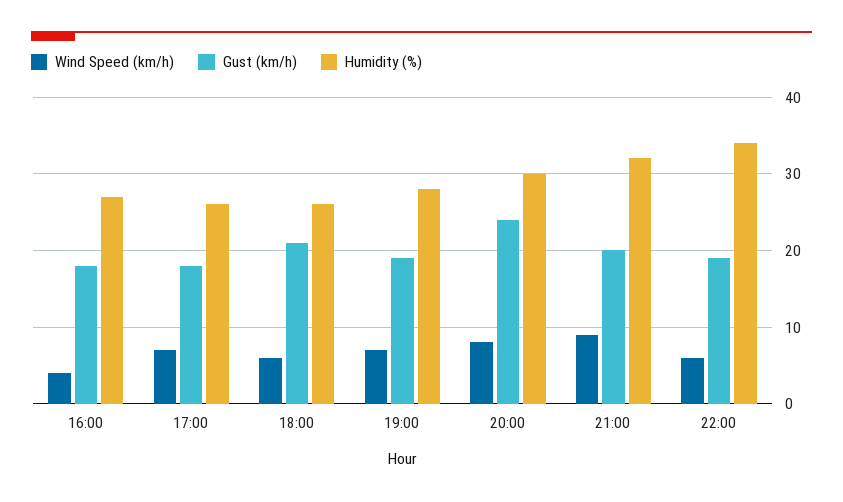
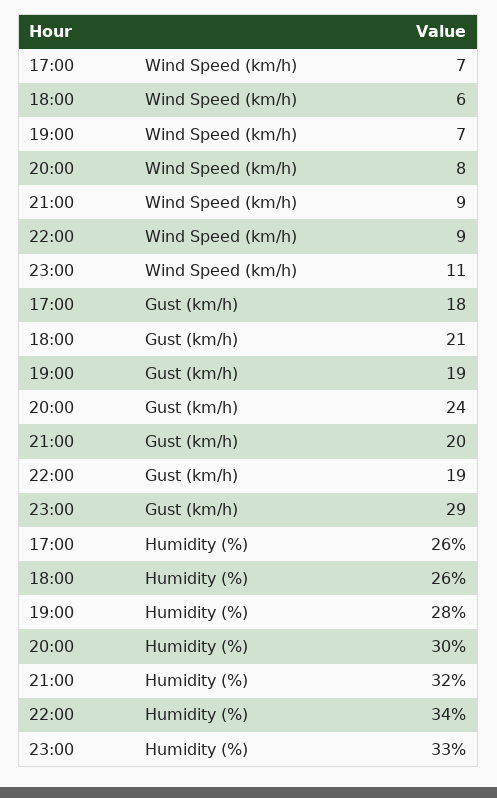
Wind Speed (km/h), 16:00: 4 -> none
Gust (km/h), 16:00: 18 -> none
Humidity (%), 16:00: 27 -> none
Wind Speed (km/h), 22:00: 6 -> 9
Wind Speed (km/h), 23:00: none -> 11
Gust (km/h), 23:00: none -> 29
Humidity (%), 23:00: none -> 33

